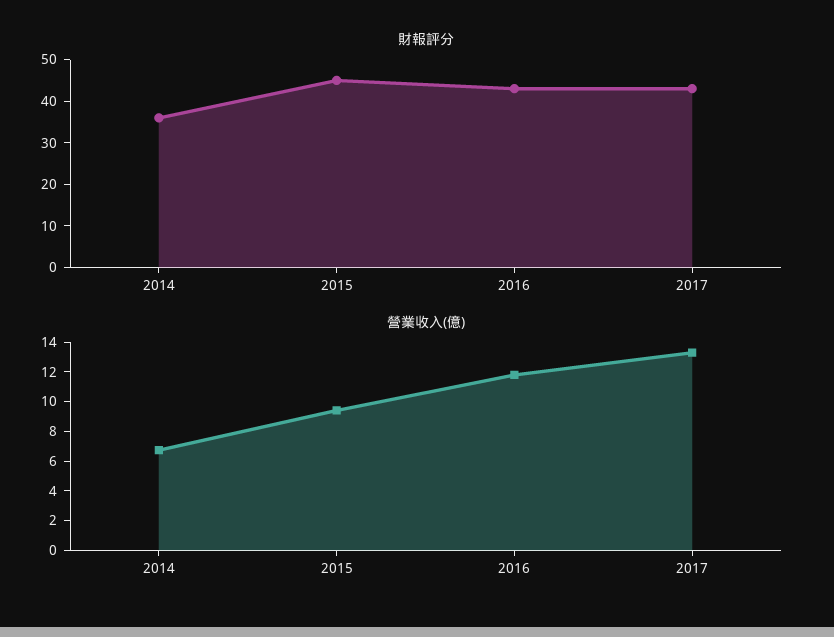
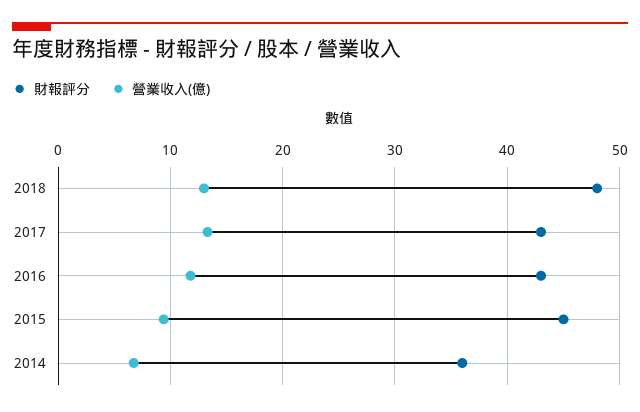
財報評分, 2018: none -> 48
營業收入(億), 2018: none -> 13

